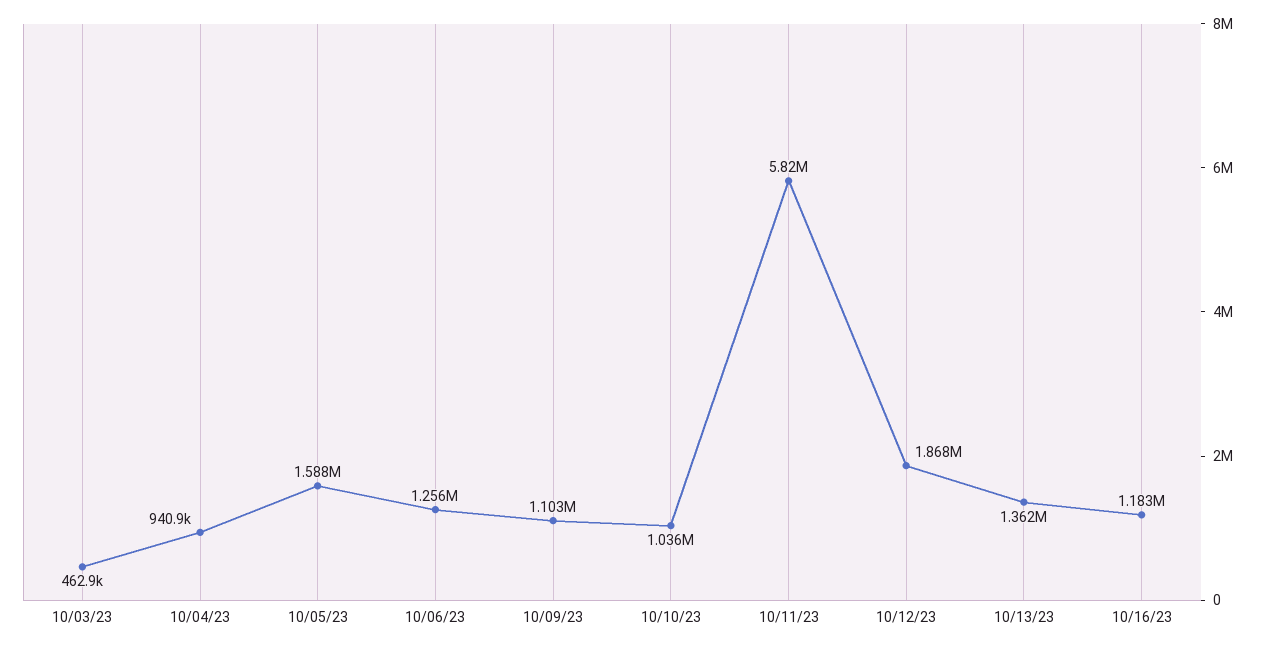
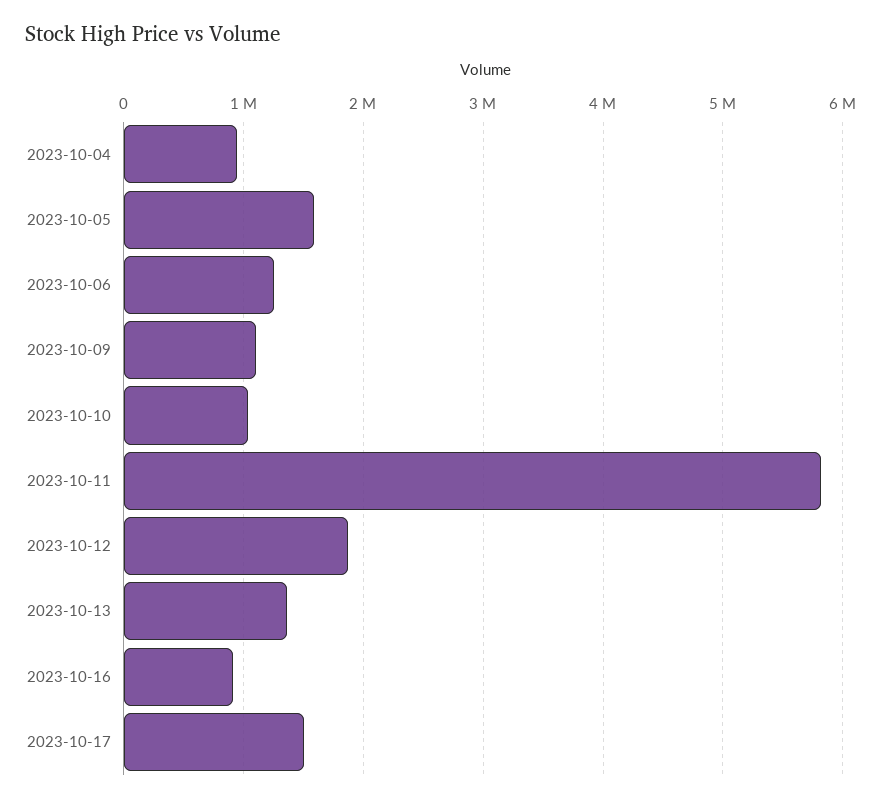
10/03/23: 462900 -> none
10/16/23: 1183000 -> 900000
2023-10-17: none -> 1500000

